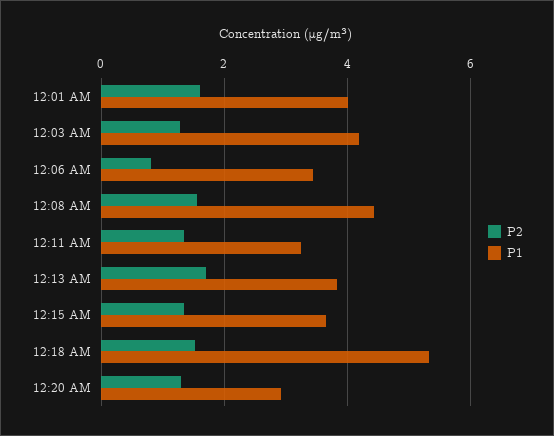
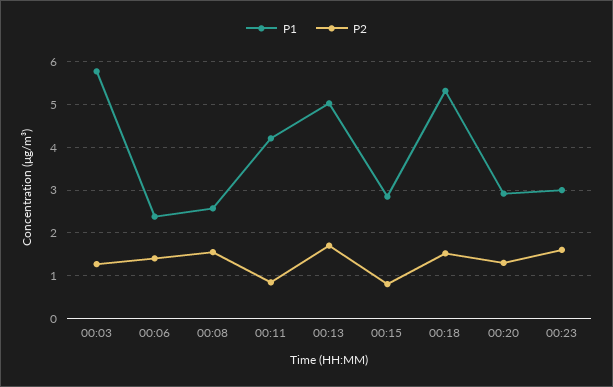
P2, 12:01 AM: 1.6 -> none
P1, 12:01 AM: 4 -> none
P1, 12:03 AM: 4.2 -> 5.8
P2, 12:06 AM: 0.8 -> 1.4
P1, 12:06 AM: 3.4 -> 2.4
P1, 12:08 AM: 4.4 -> 2.6
P2, 12:11 AM: 1.4 -> 0.8
P1, 12:11 AM: 3.2 -> 4.2
P1, 12:13 AM: 3.8 -> 5
P2, 12:15 AM: 1.4 -> 0.8
P1, 12:15 AM: 3.6 -> 2.8
P1, 00:23: none -> 3
P2, 00:23: none -> 1.6

